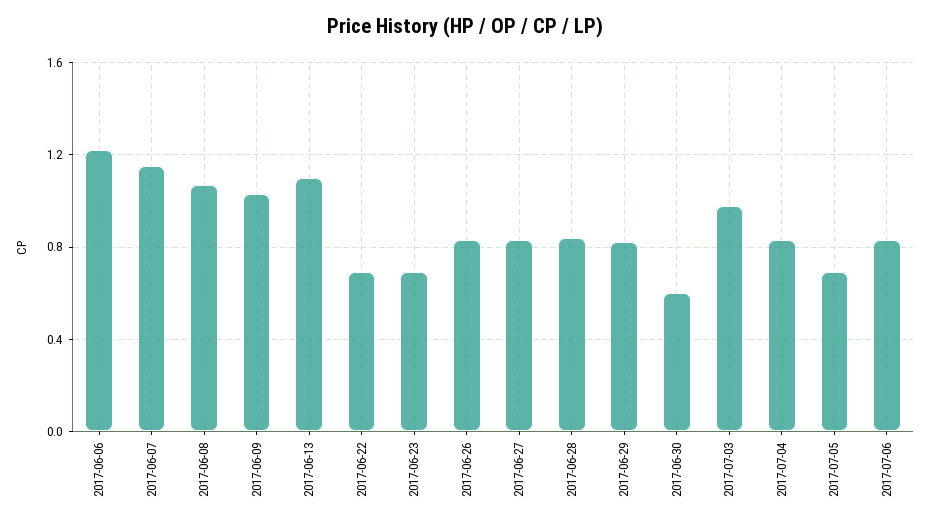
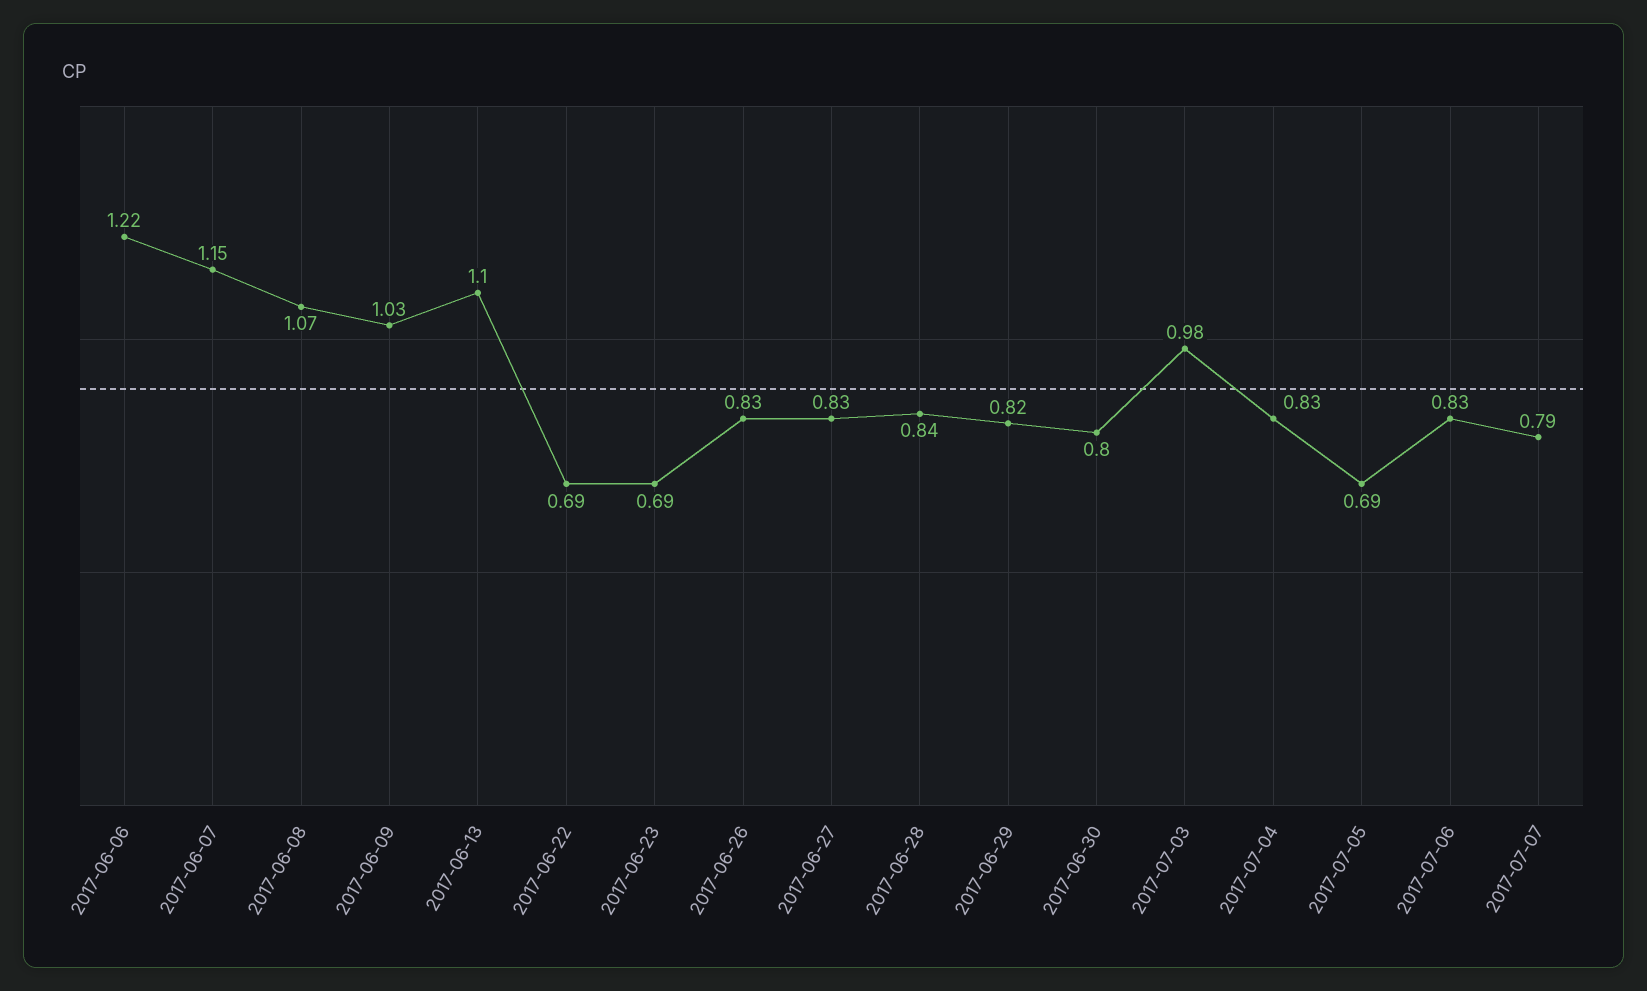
2017-06-30: 0.6 -> 0.8
2017-07-07: none -> 0.79

